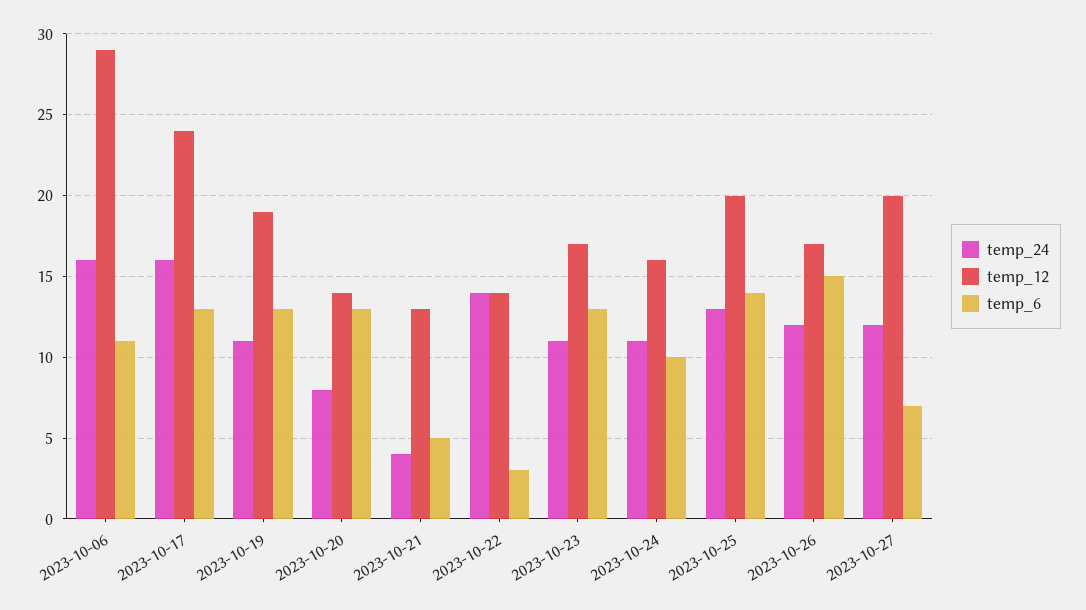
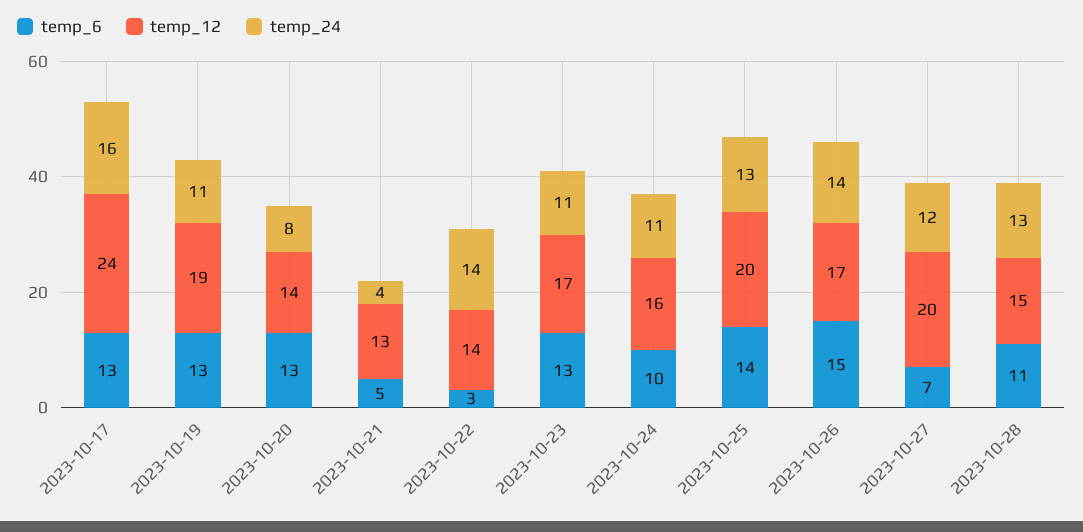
temp_24, 2023-10-06: 16 -> none
temp_12, 2023-10-06: 29 -> none
temp_6, 2023-10-06: 11 -> none
temp_24, 2023-10-26: 12 -> 14
temp_6, 2023-10-28: none -> 11
temp_12, 2023-10-28: none -> 15
temp_24, 2023-10-28: none -> 13

